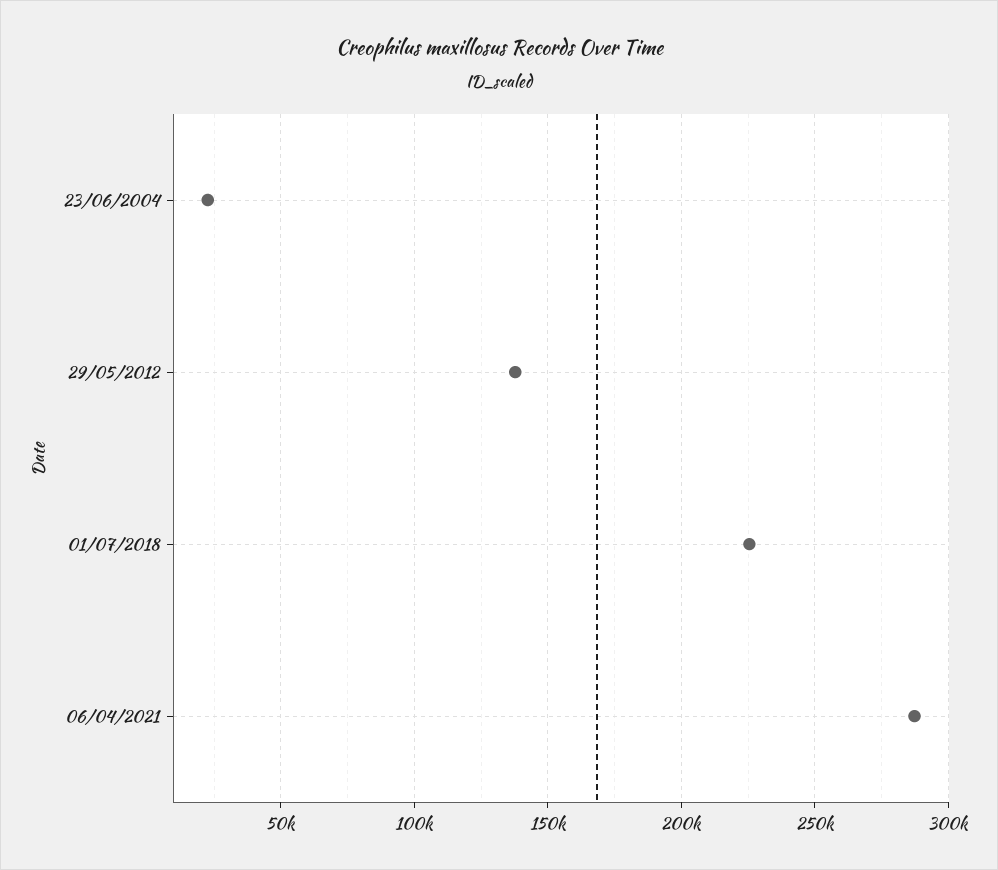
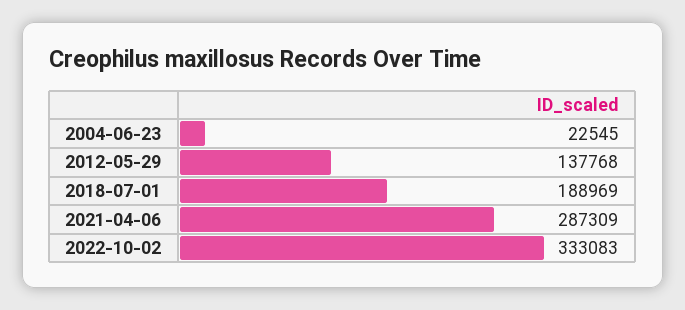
01/07/2018: 225000 -> 188969
2022-10-02: none -> 333083

